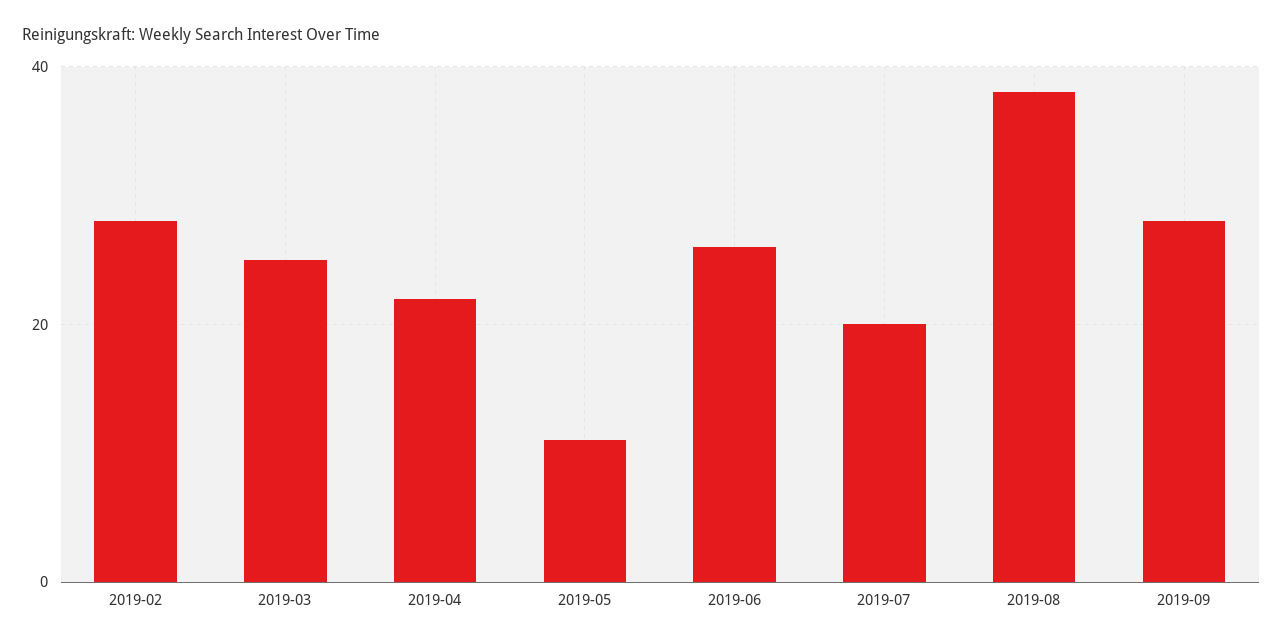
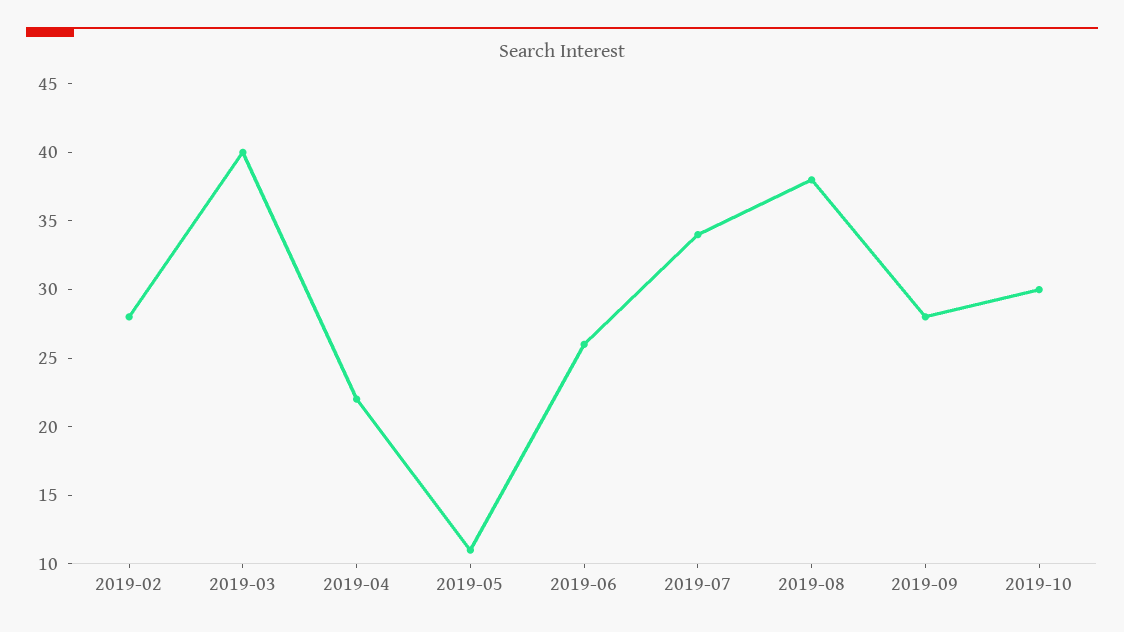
2019-03: 25 -> 40
2019-07: 20 -> 34
2019-10: none -> 30

